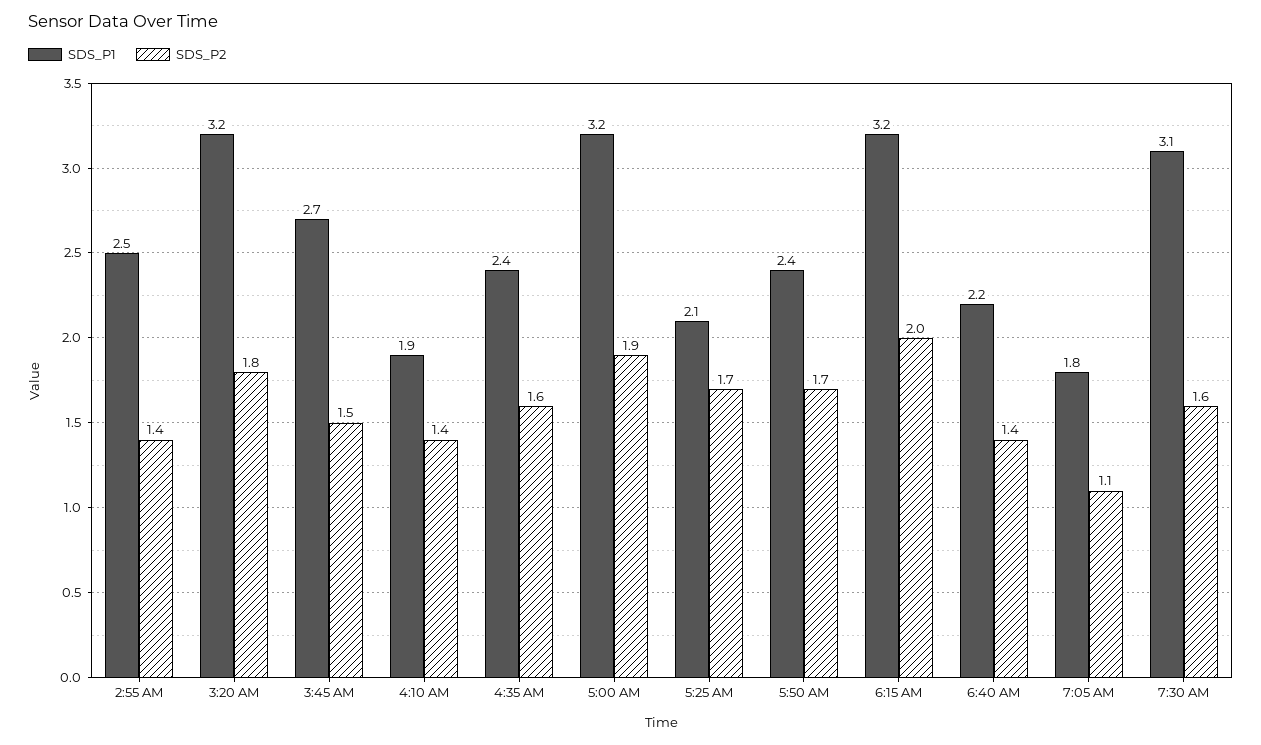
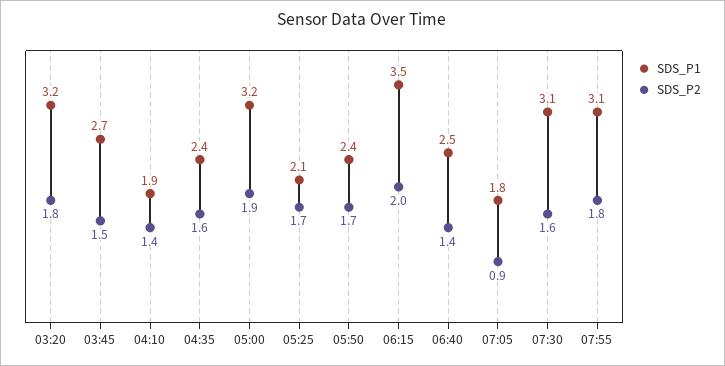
SDS_P1, 2:55 AM: 2.5 -> none
SDS_P2, 2:55 AM: 1.4 -> none
SDS_P1, 6:15 AM: 3.2 -> 3.5
SDS_P1, 6:40 AM: 2.2 -> 2.5
SDS_P2, 7:05 AM: 1.1 -> 0.9
SDS_P1, 07:55: none -> 3.1
SDS_P2, 07:55: none -> 1.8

